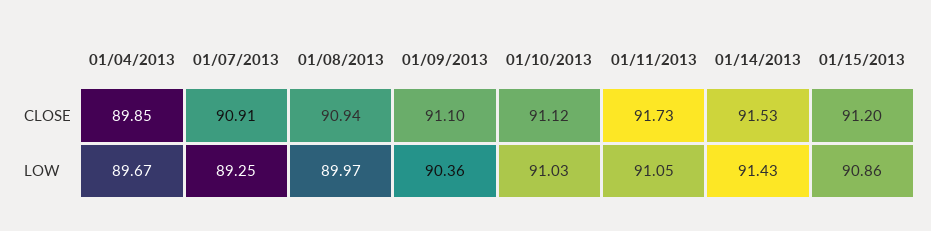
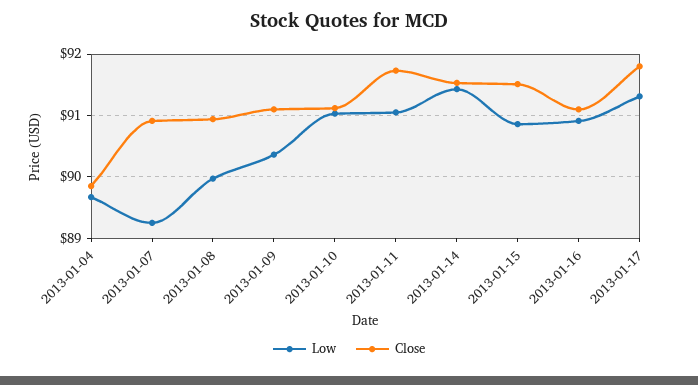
CLOSE, 01/15/2013: 91.2 -> 91.5
LOW, 2013-01-16: none -> 90.9
CLOSE, 2013-01-16: none -> 91.1
LOW, 2013-01-17: none -> 91.3
CLOSE, 2013-01-17: none -> 91.8

